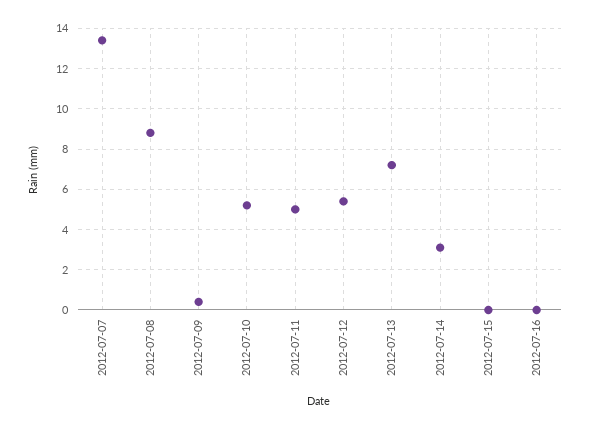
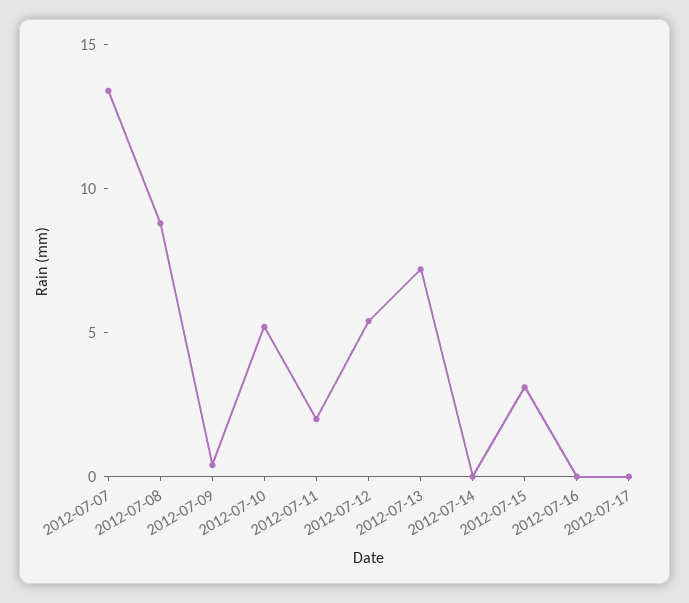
2012-07-11: 5 -> 2
2012-07-14: 3 -> 0
2012-07-15: 0 -> 3
2012-07-17: none -> 0

